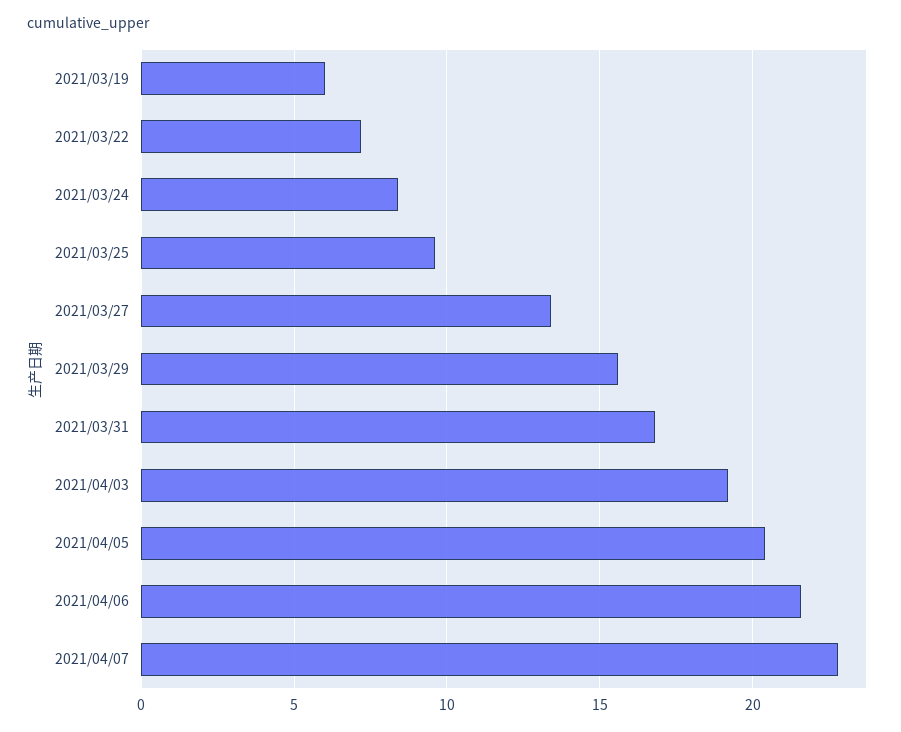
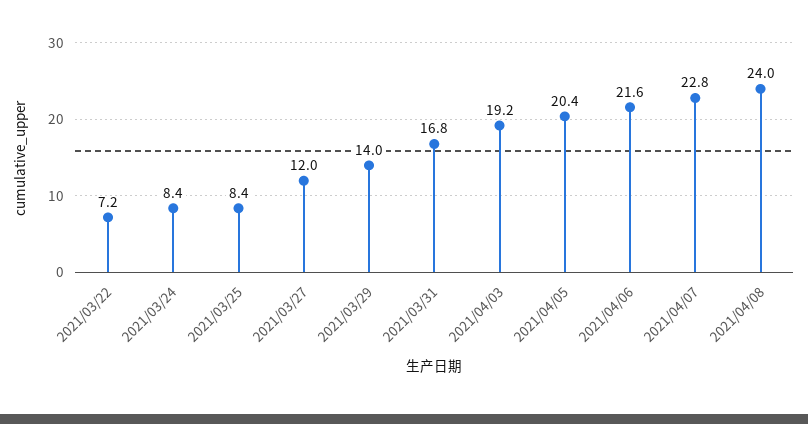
2021/03/19: 6 -> none
2021/03/25: 9.5 -> 8.4
2021/03/27: 13.5 -> 12
2021/03/29: 15.5 -> 14
2021/04/08: none -> 24

